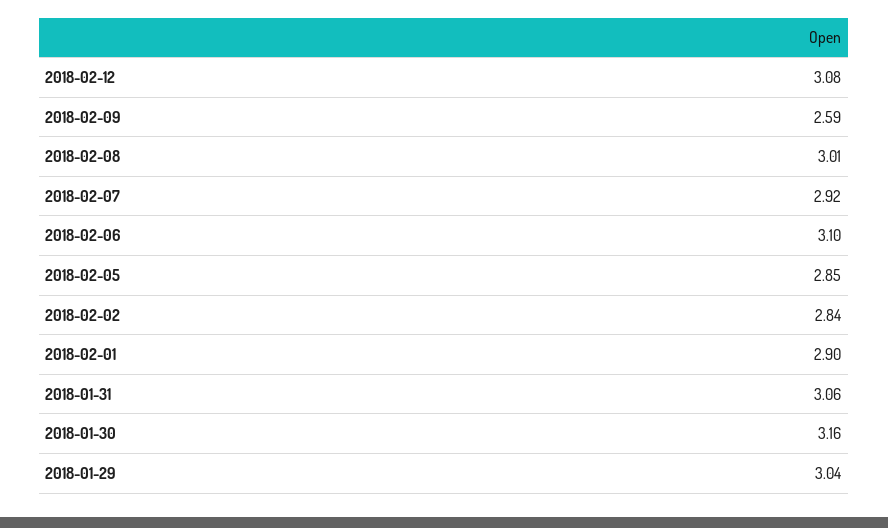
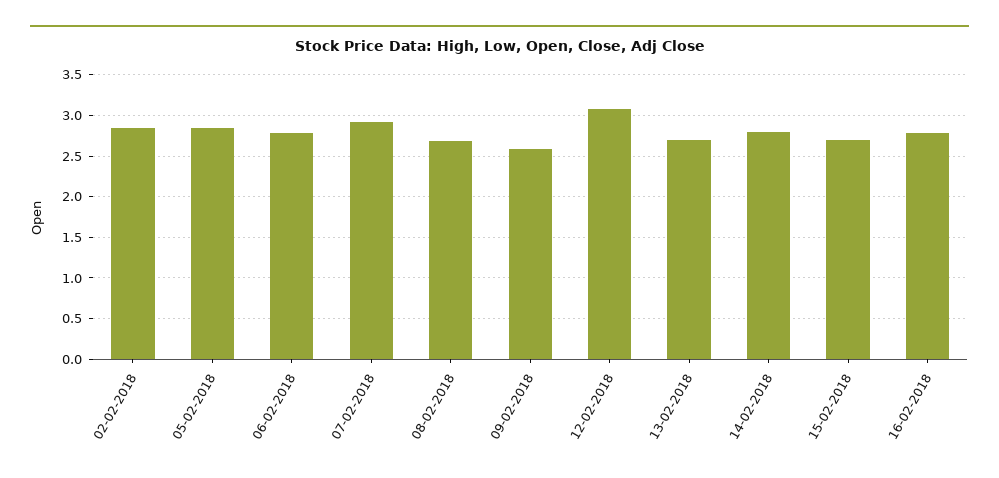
2018-02-08: 3.01 -> 2.7
2018-02-06: 3.1 -> 2.8
2018-02-01: 2.9 -> none
2018-01-31: 3.06 -> none
2018-01-30: 3.16 -> none
2018-01-29: 3.04 -> none
13-02-2018: none -> 2.7
14-02-2018: none -> 2.8
15-02-2018: none -> 2.7
16-02-2018: none -> 2.8

